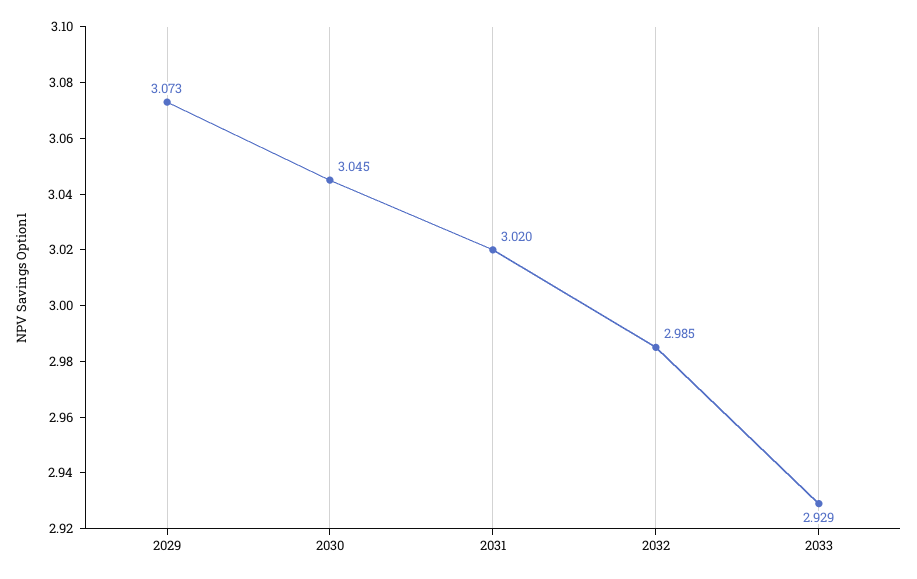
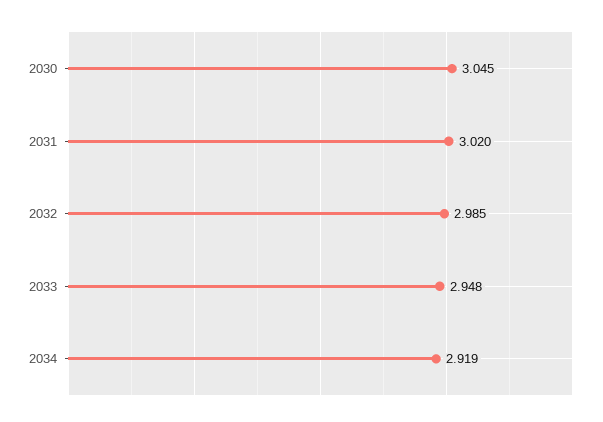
2029: 3.073 -> none
2033: 2.929 -> 2.948
2034: none -> 2.919

